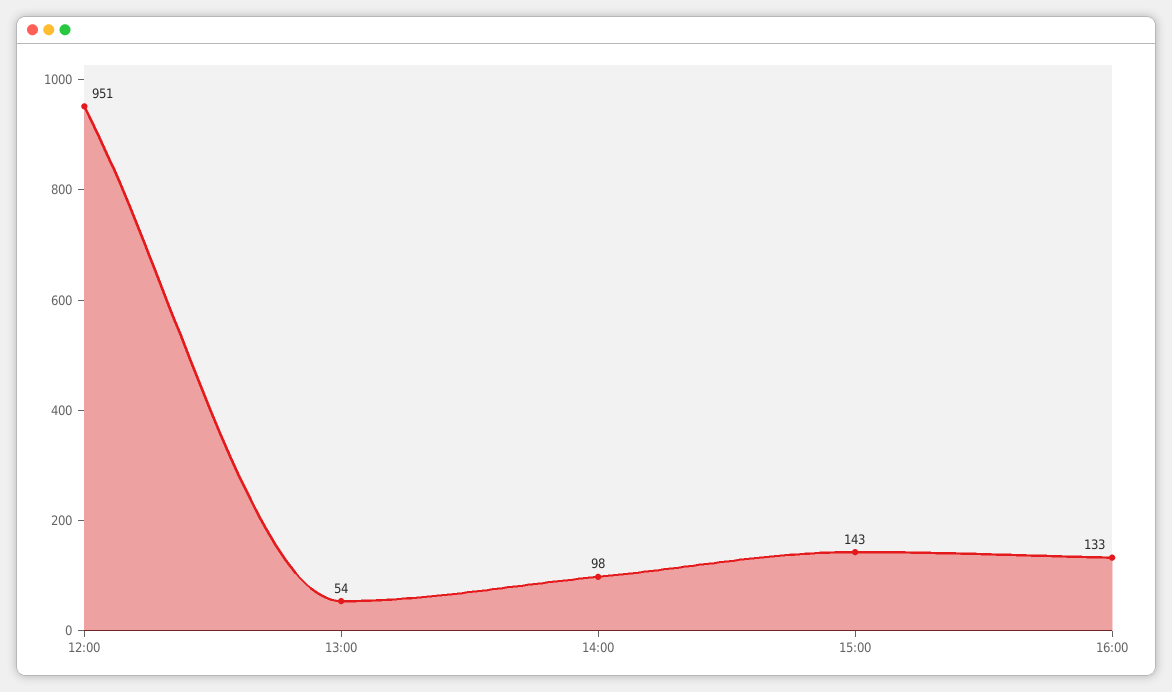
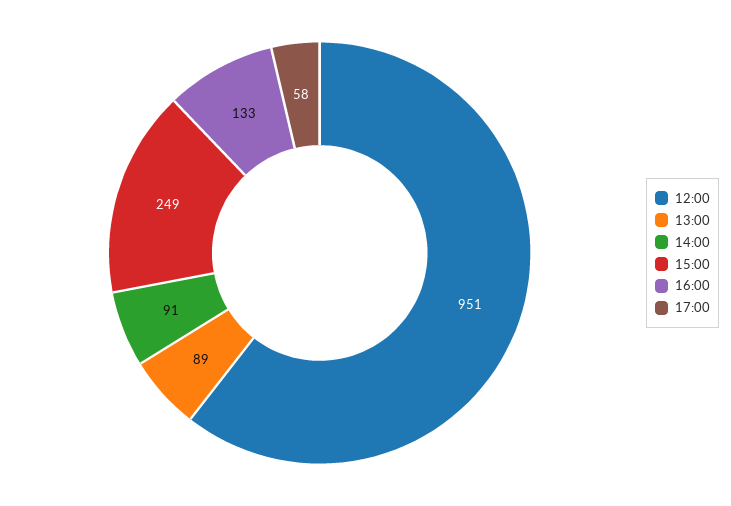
13:00: 54 -> 89
14:00: 98 -> 91
15:00: 143 -> 249
17:00: none -> 58

